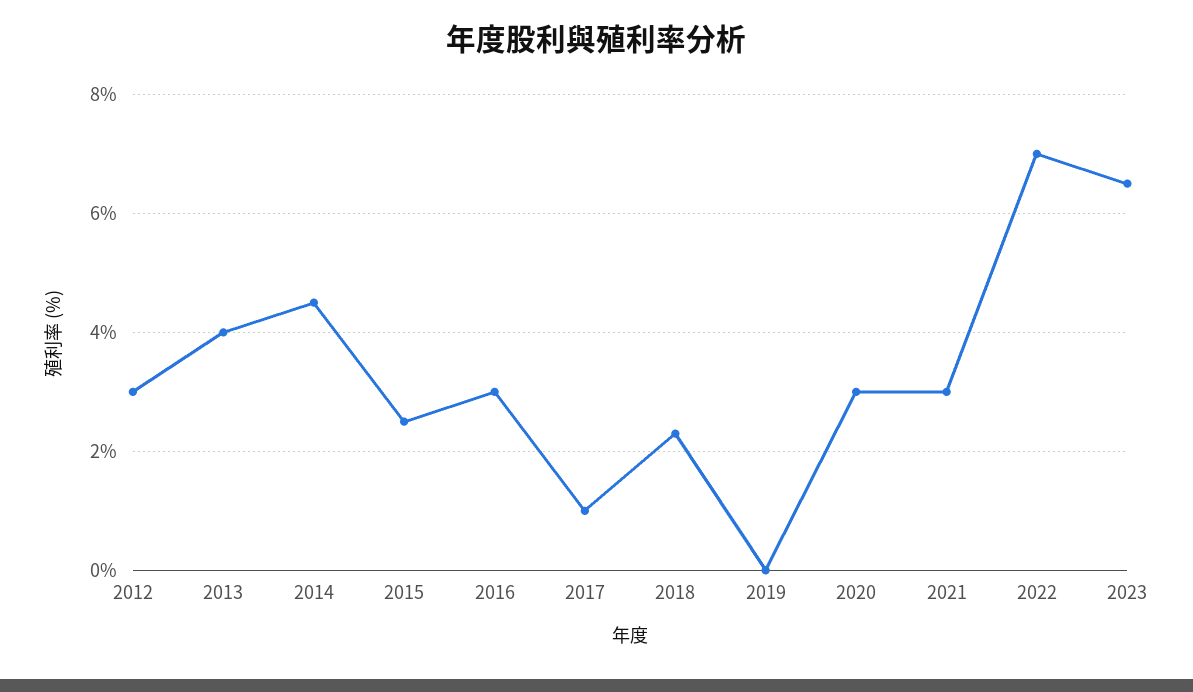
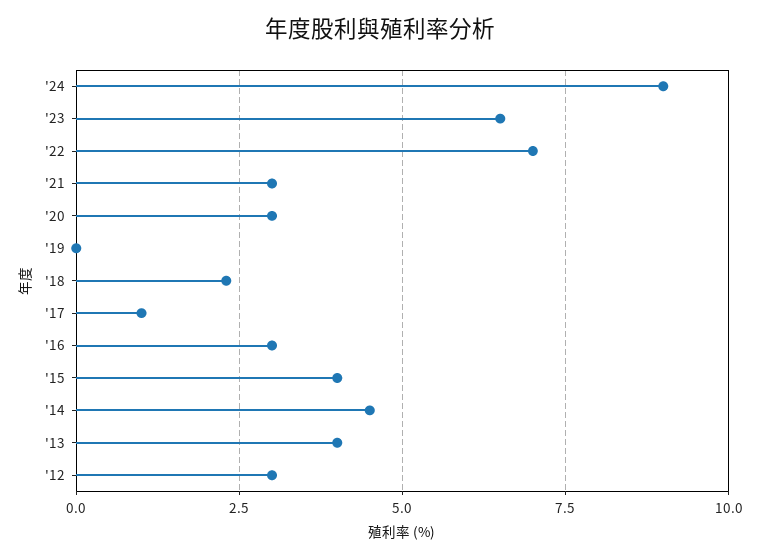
2015: 2.5 -> 4
'24: none -> 9

